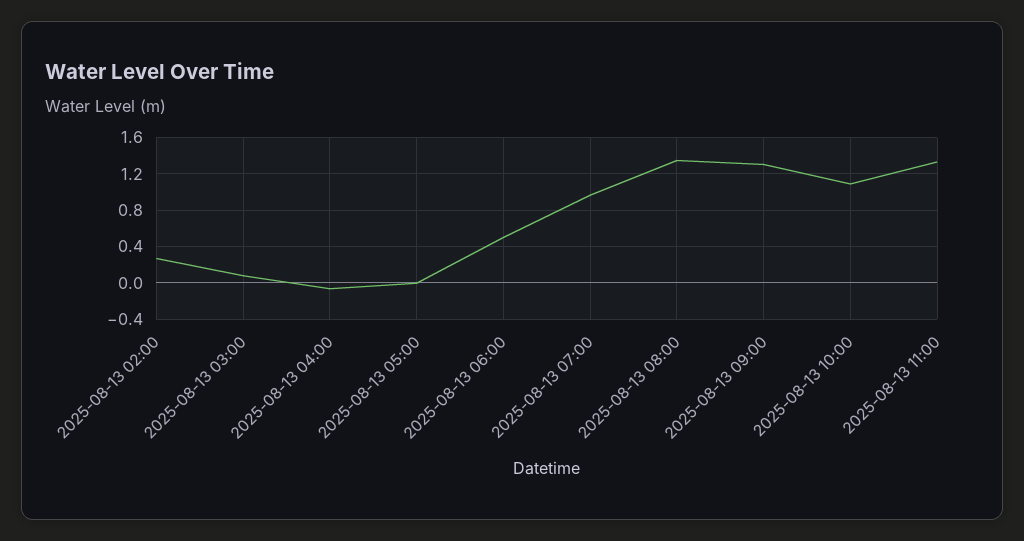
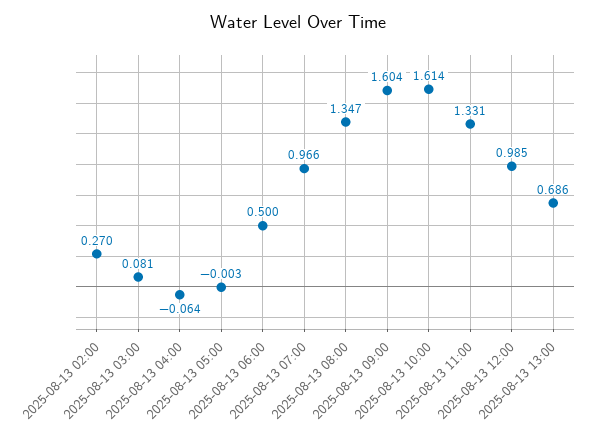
2025-08-13 09:00: 1.3 -> 1.604
2025-08-13 10:00: 1.1 -> 1.614
2025-08-13 12:00: none -> 0.985
2025-08-13 13:00: none -> 0.686

